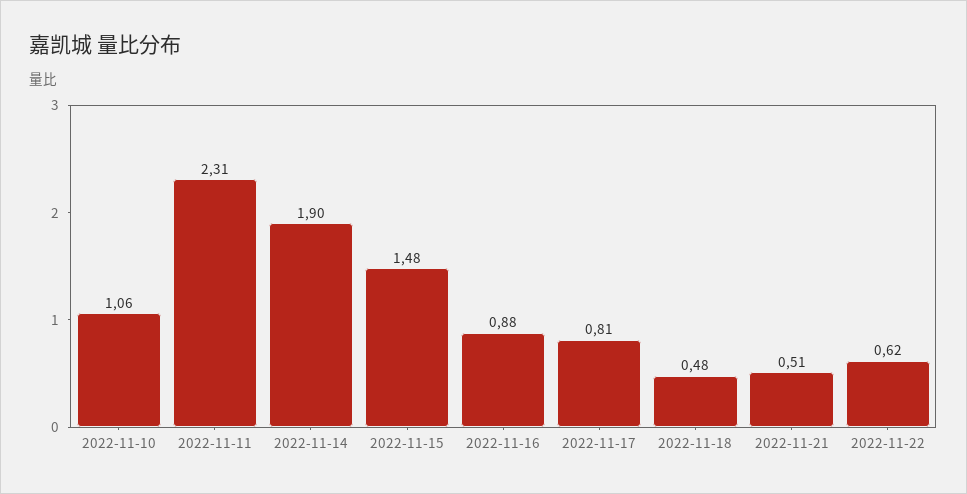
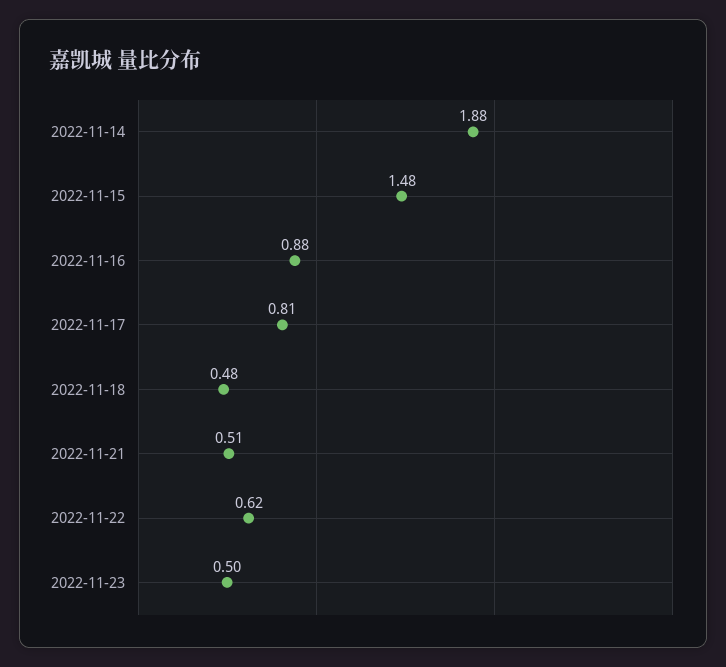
2022-11-10: 1.06 -> none
2022-11-11: 2.31 -> none
2022-11-14: 1.9 -> 1.88
2022-11-23: none -> 0.5

